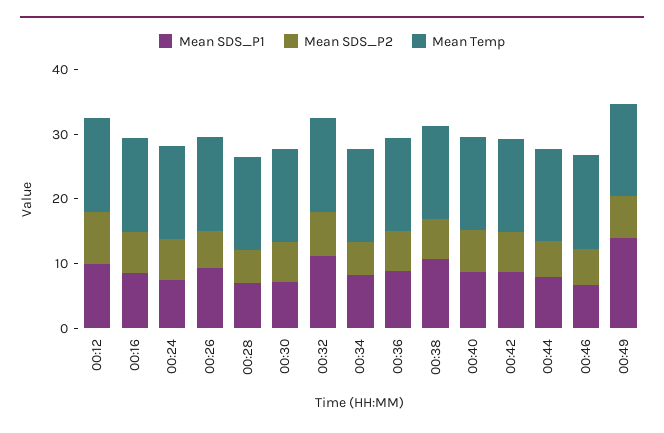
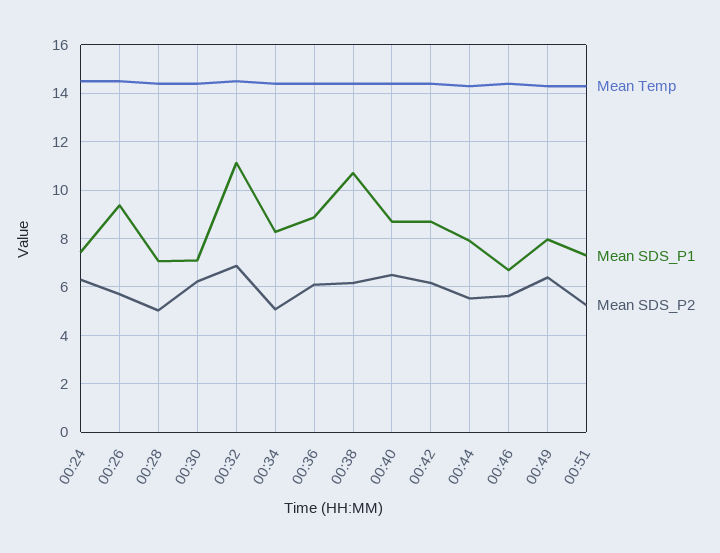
Mean SDS_P1, 00:12: 10 -> none
Mean SDS_P2, 00:12: 8 -> none
Mean Temp, 00:12: 14 -> none
Mean SDS_P1, 00:16: 8 -> none
Mean SDS_P2, 00:16: 6 -> none
Mean Temp, 00:16: 14 -> none
Mean SDS_P1, 00:49: 14 -> 8
Mean Temp, 00:51: none -> 14.25
Mean SDS_P1, 00:51: none -> 7.25
Mean SDS_P2, 00:51: none -> 5.25

